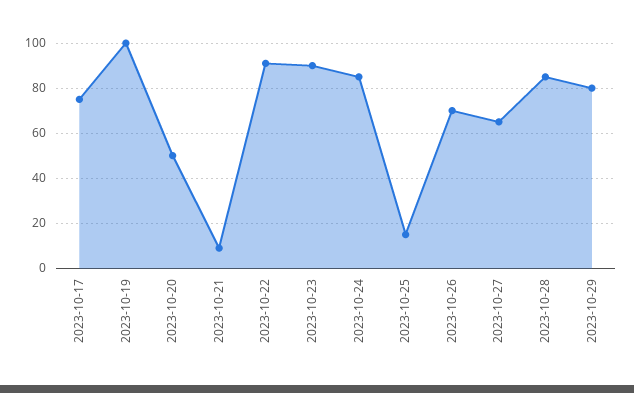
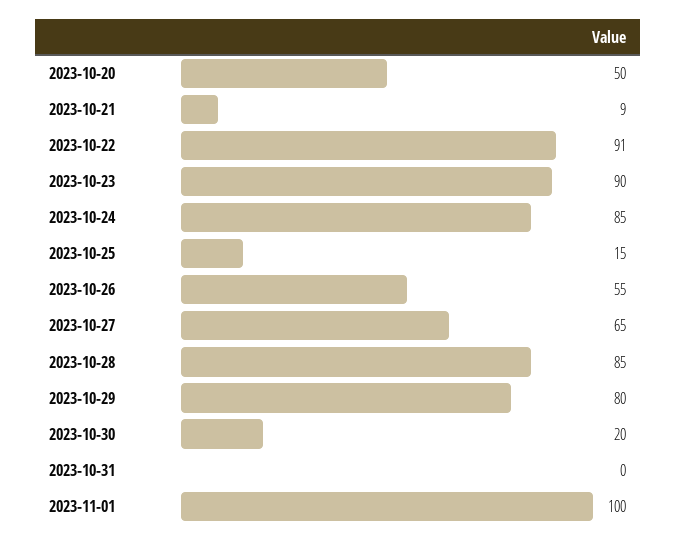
2023-10-17: 75 -> none
2023-10-19: 100 -> none
2023-10-26: 70 -> 55
2023-10-30: none -> 20
2023-10-31: none -> 0
2023-11-01: none -> 100

